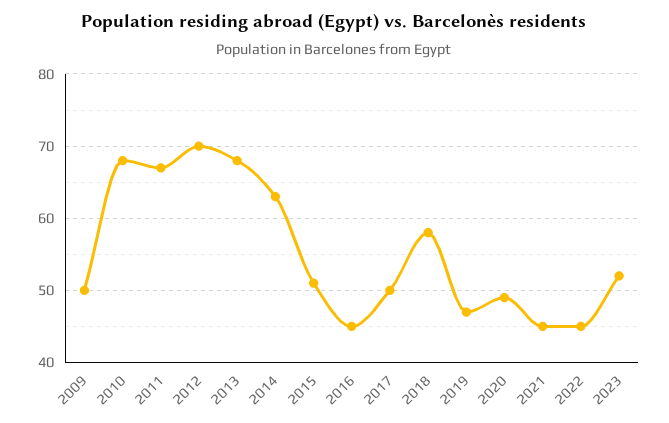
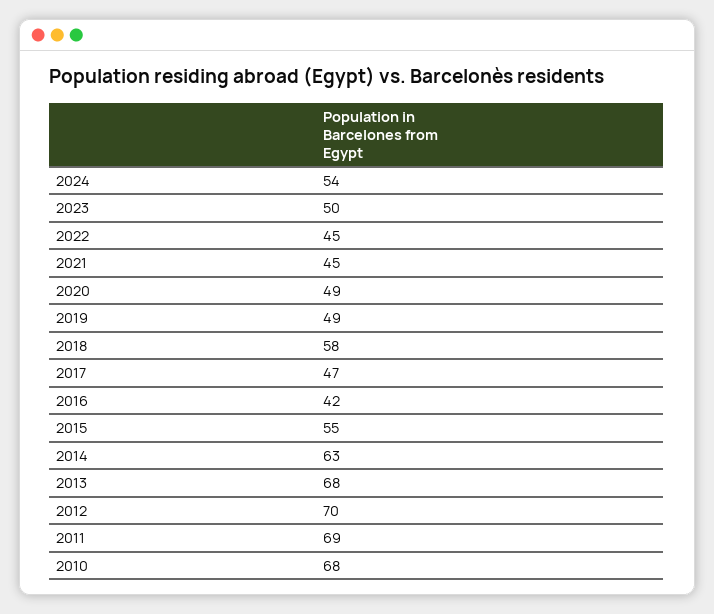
2009: 50 -> none
2011: 67 -> 69
2015: 51 -> 55
2016: 45 -> 42
2017: 50 -> 47
2019: 47 -> 49
2023: 52 -> 50
2024: none -> 54

